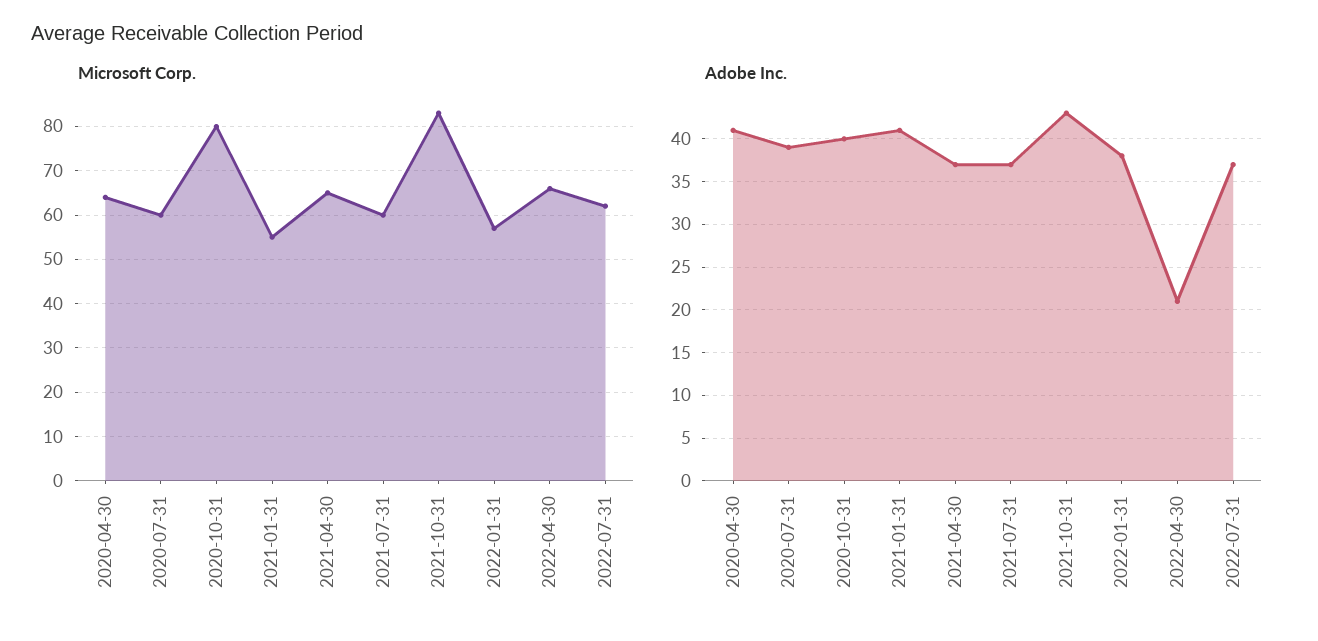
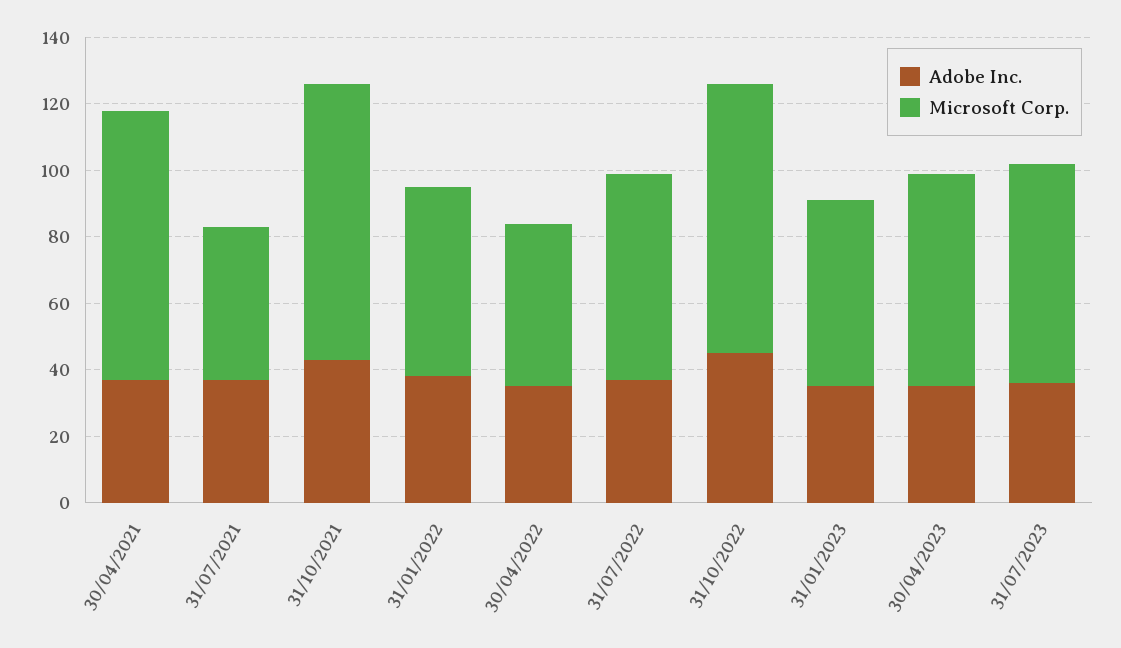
Microsoft Corp., 2020-04-30: 65 -> none
Microsoft Corp., 2020-07-31: 60 -> none
Microsoft Corp., 2020-10-31: 80 -> none
Microsoft Corp., 2021-01-31: 55 -> none
Microsoft Corp., 2021-04-30: 65 -> 80
Microsoft Corp., 2021-07-31: 60 -> 45
Microsoft Corp., 2022-04-30: 65 -> 50
Adobe Inc., 2020-04-30: 41 -> none
Adobe Inc., 2020-07-31: 39 -> none
Adobe Inc., 2020-10-31: 40 -> none
Adobe Inc., 2021-01-31: 41 -> none
Adobe Inc., 2022-04-30: 21 -> 35
Adobe Inc., 31/10/2022: none -> 45
Microsoft Corp., 31/10/2022: none -> 80
Adobe Inc., 31/01/2023: none -> 35
Microsoft Corp., 31/01/2023: none -> 55
Adobe Inc., 30/04/2023: none -> 35
Microsoft Corp., 30/04/2023: none -> 65
Adobe Inc., 31/07/2023: none -> 35
Microsoft Corp., 31/07/2023: none -> 65

